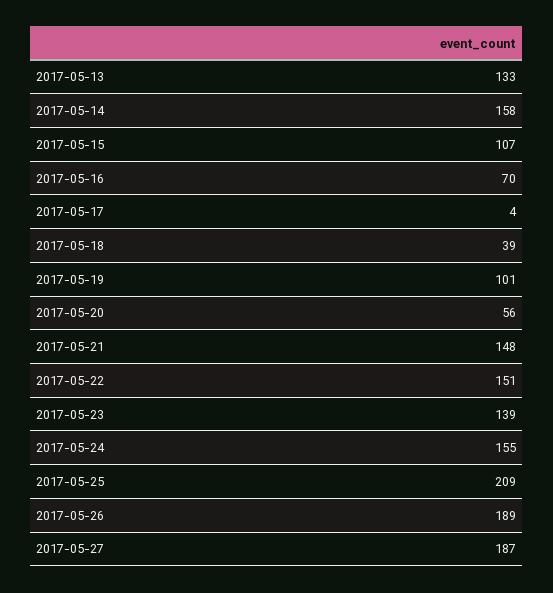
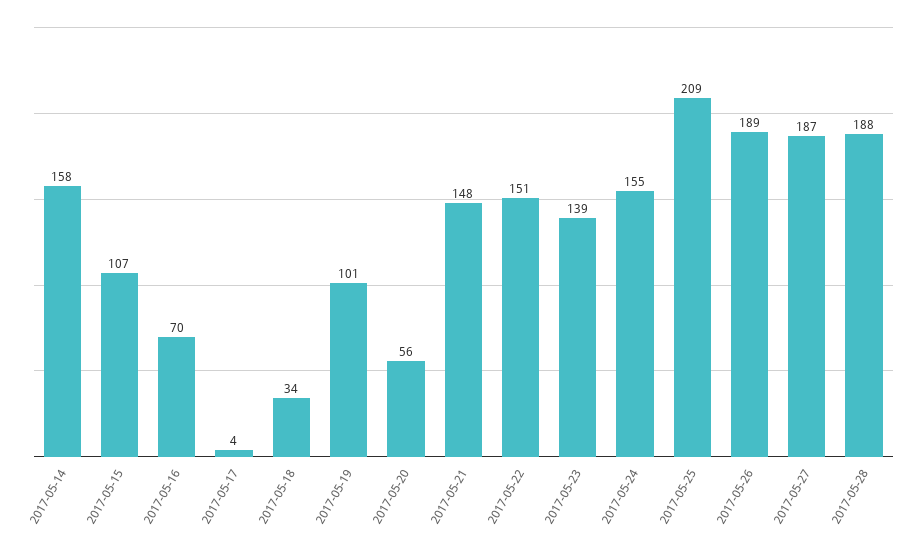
2017-05-13: 133 -> none
2017-05-18: 39 -> 34
2017-05-28: none -> 188

